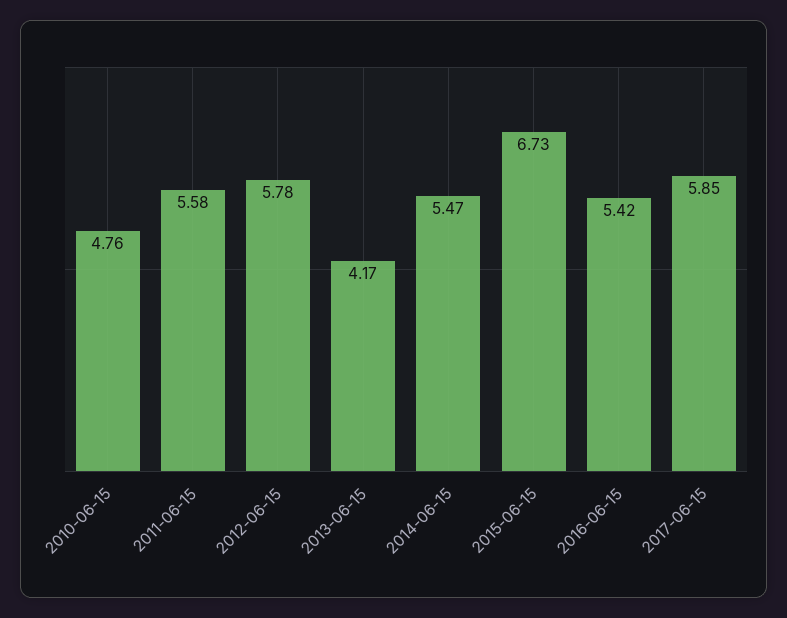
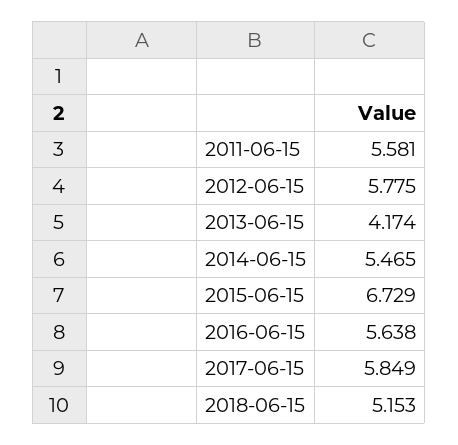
2010-06-15: 4.76 -> none
2016-06-15: 5.42 -> 5.638
2018-06-15: none -> 5.153

